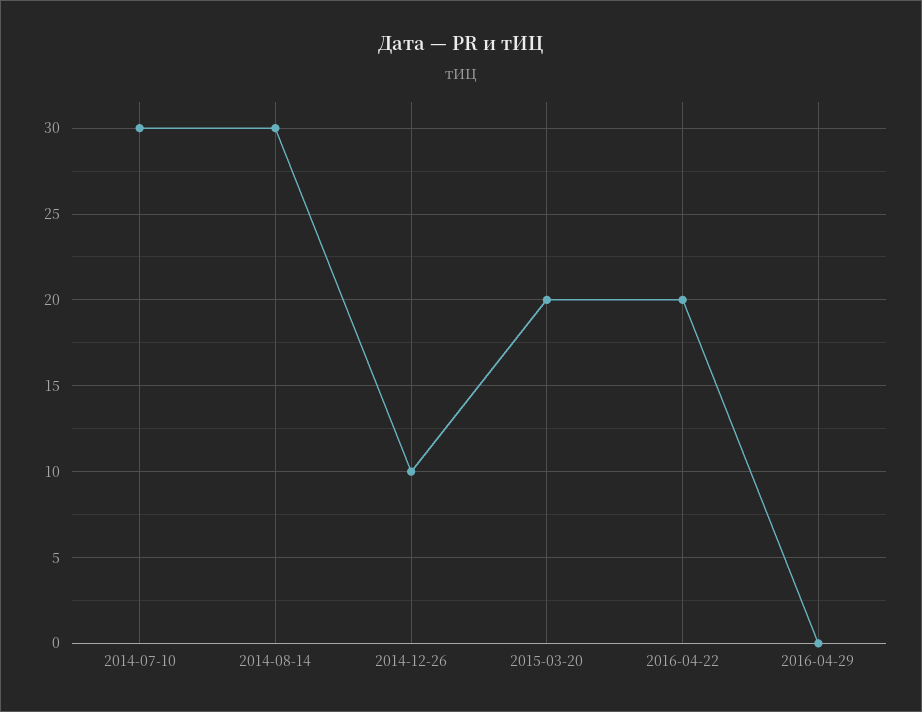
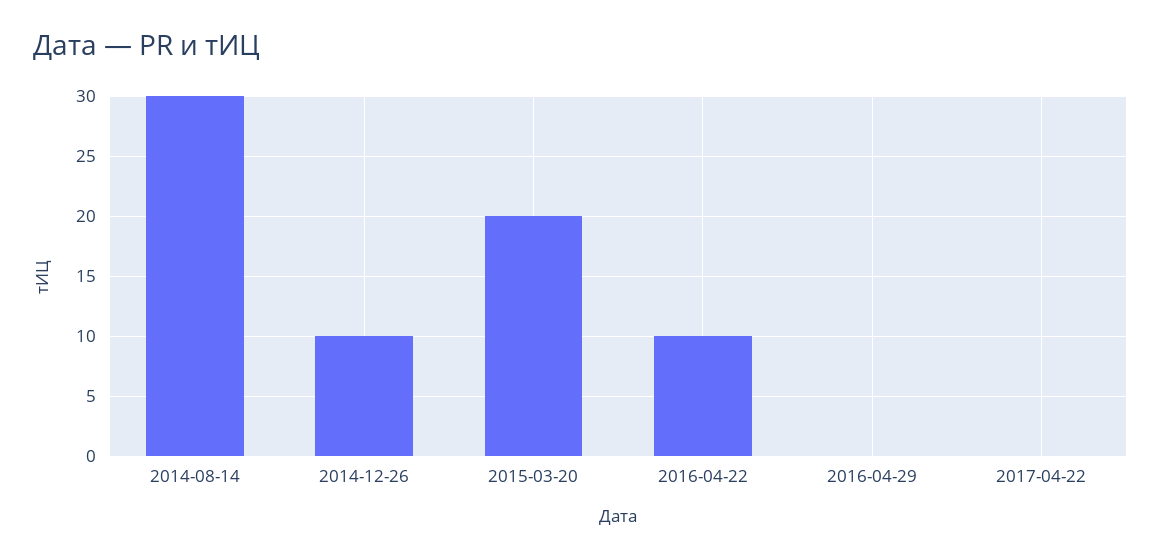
2014-07-10: 30 -> none
2016-04-22: 20 -> 10
2017-04-22: none -> 0

